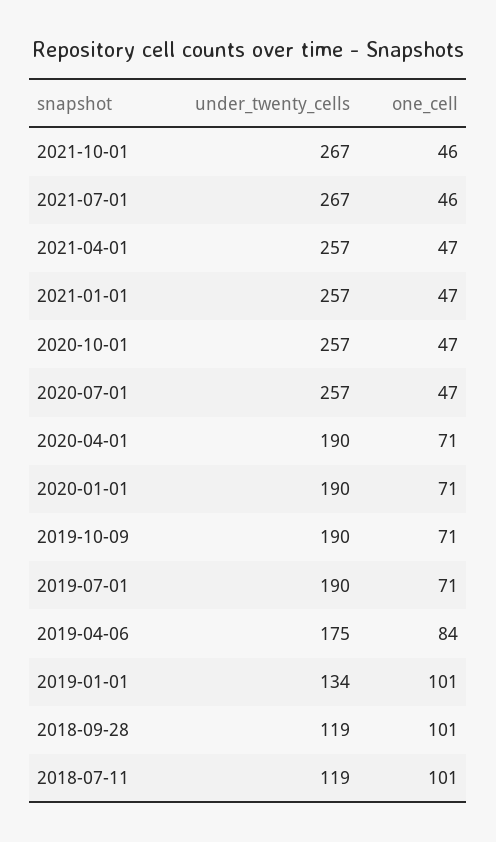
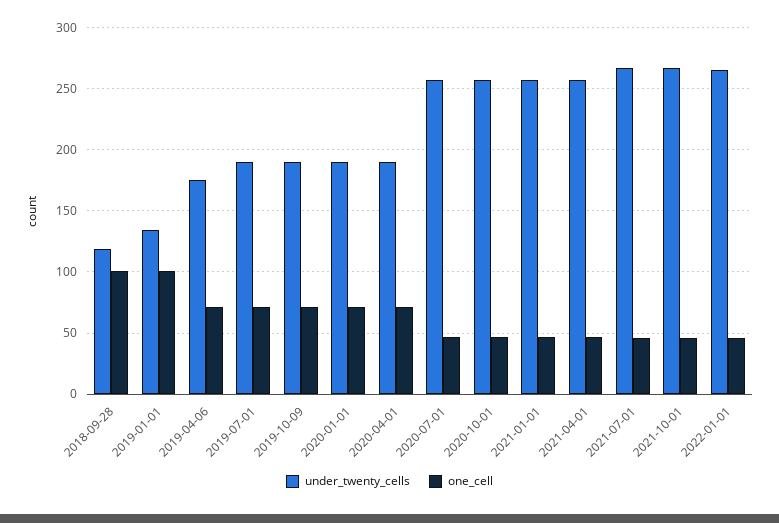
one_cell, 2019-04-06: 84 -> 70
under_twenty_cells, 2018-07-11: 119 -> none
one_cell, 2018-07-11: 101 -> none
under_twenty_cells, 2022-01-01: none -> 265
one_cell, 2022-01-01: none -> 45

